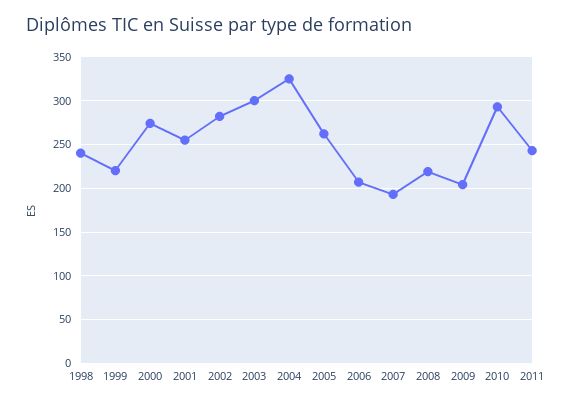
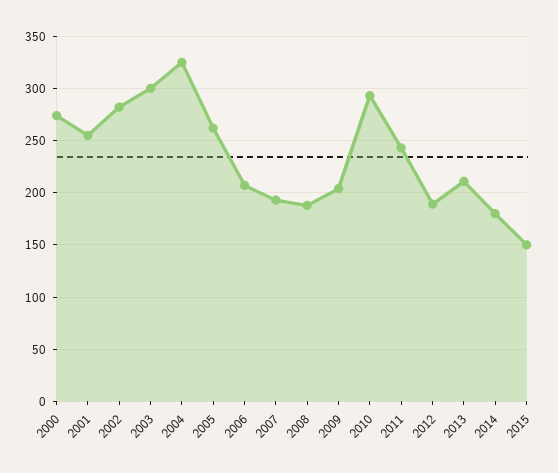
1998: 240 -> none
1999: 220 -> none
2008: 220 -> 190
2012: none -> 190
2013: none -> 210
2014: none -> 180
2015: none -> 150

